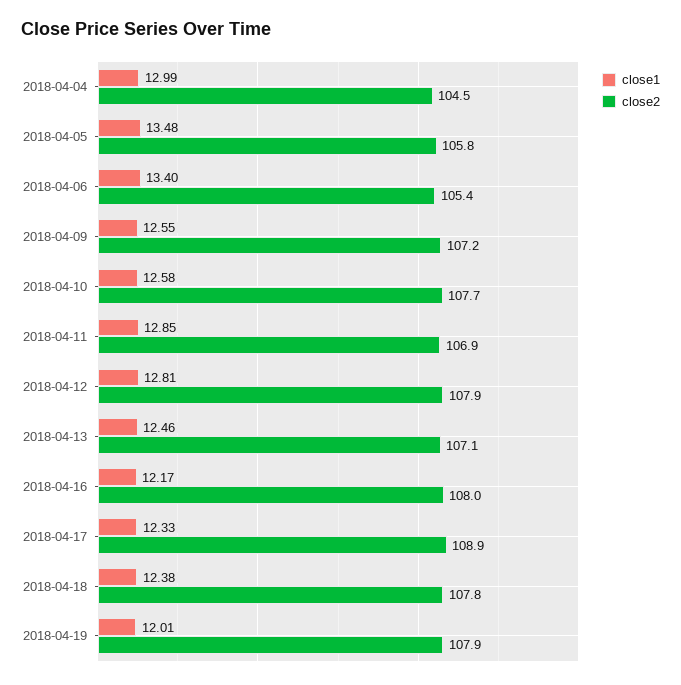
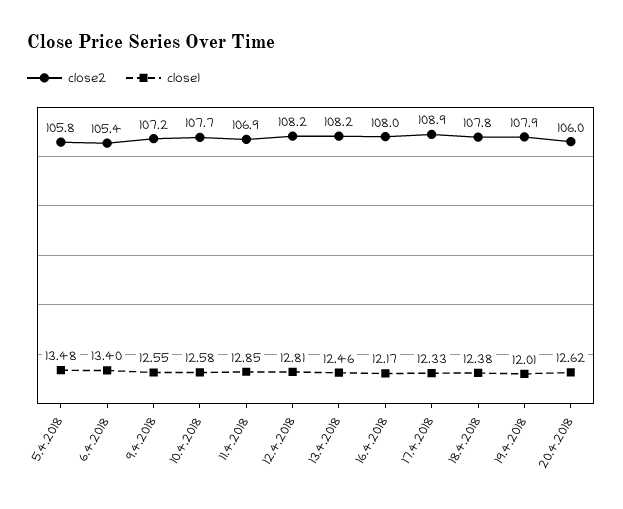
close1, 2018-04-04: 12.99 -> none
close2, 2018-04-04: 104.5 -> none
close2, 2018-04-12: 107.9 -> 108.2
close2, 2018-04-13: 107.1 -> 108.2
close2, 20.4.2018: none -> 106
close1, 20.4.2018: none -> 12.62

